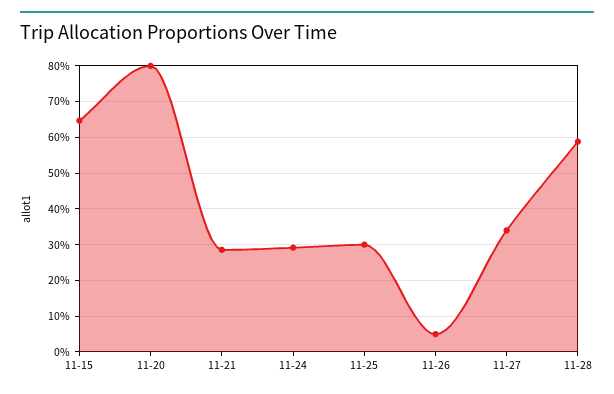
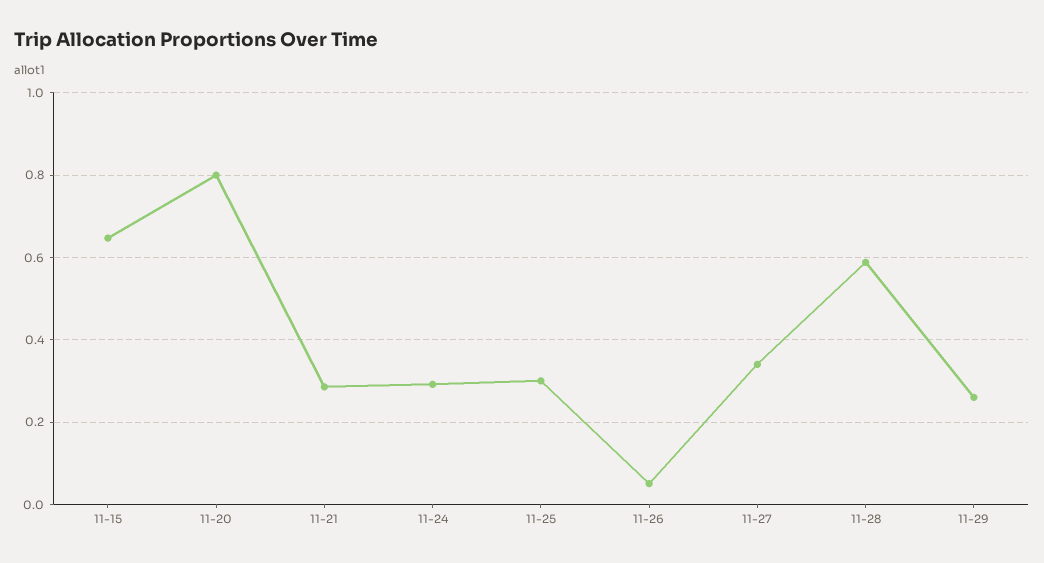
11-29: none -> 0.26

